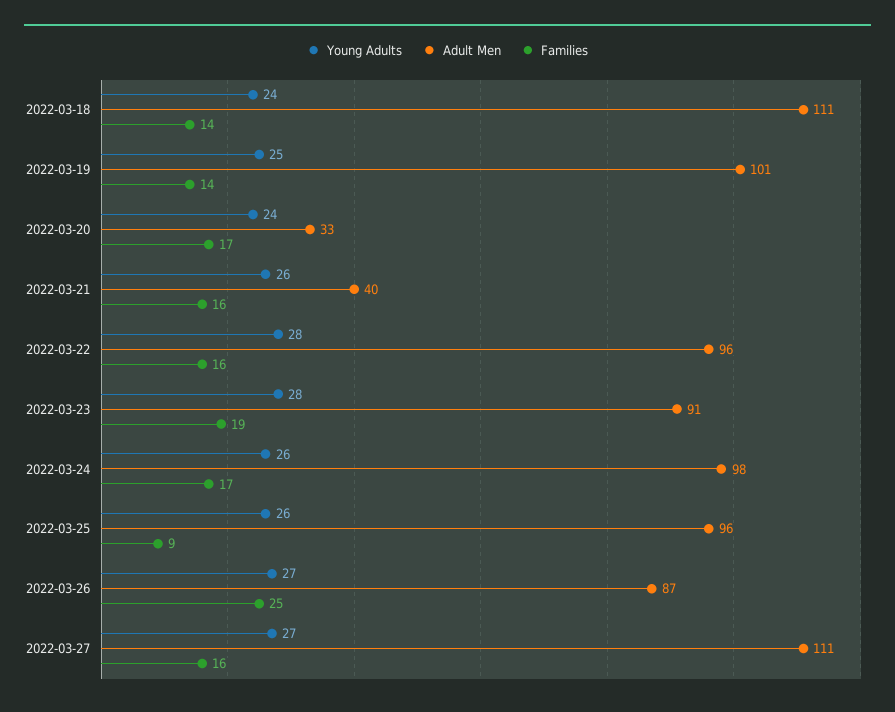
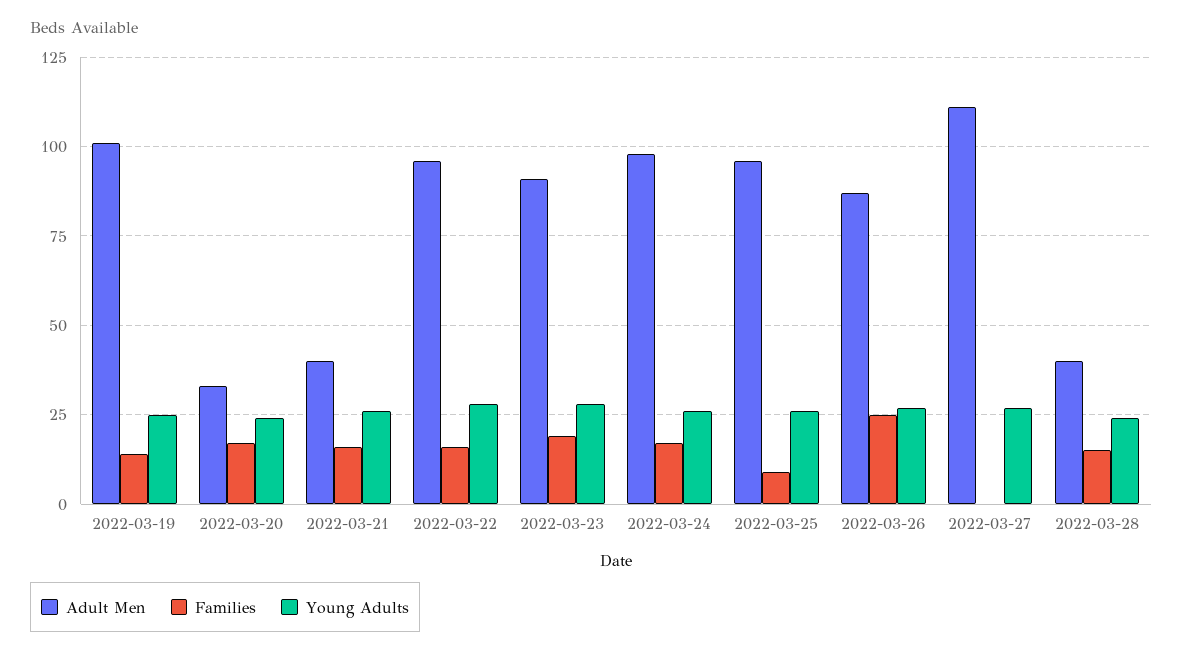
Young Adults, 2022-03-18: 24 -> none
Adult Men, 2022-03-18: 111 -> none
Families, 2022-03-18: 14 -> none
Families, 2022-03-27: 16 -> 0
Adult Men, 2022-03-28: none -> 40
Families, 2022-03-28: none -> 15
Young Adults, 2022-03-28: none -> 25

